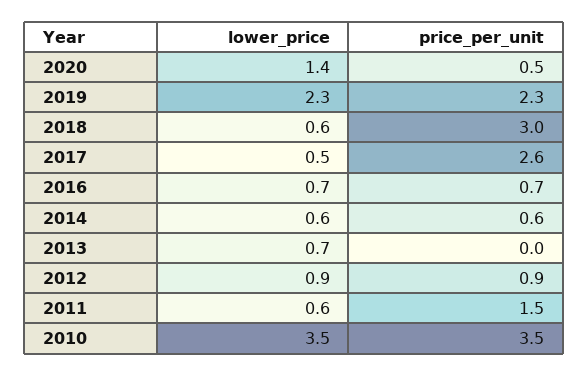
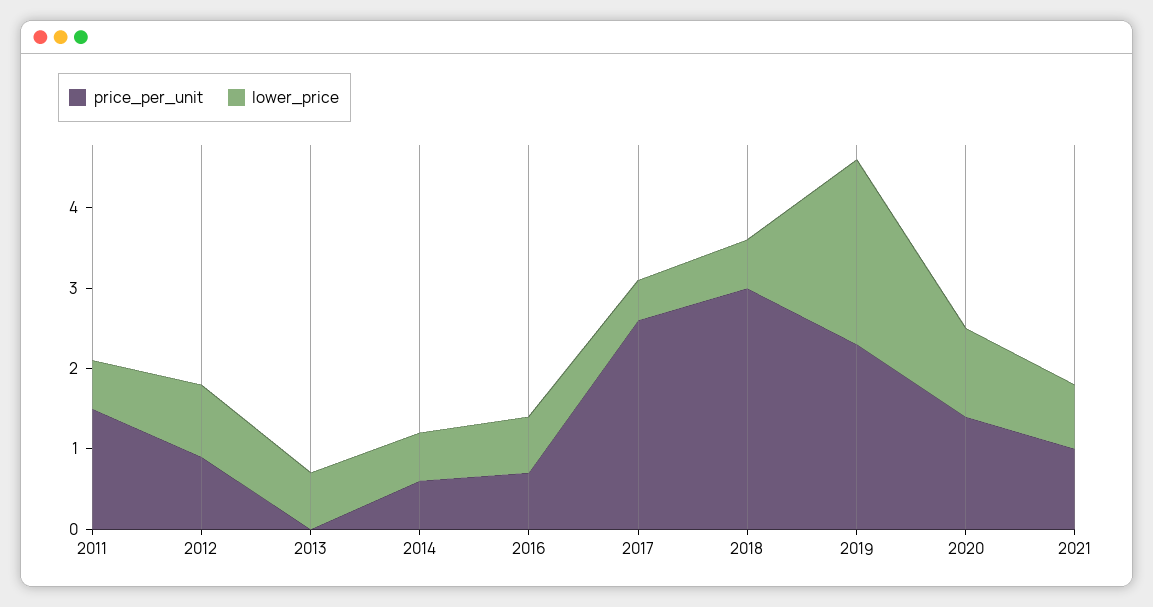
lower_price, 2020: 1.4 -> 1.1
price_per_unit, 2020: 0.5 -> 1.4
lower_price, 2010: 3.5 -> none
price_per_unit, 2010: 3.5 -> none
price_per_unit, 2021: none -> 1
lower_price, 2021: none -> 0.8

